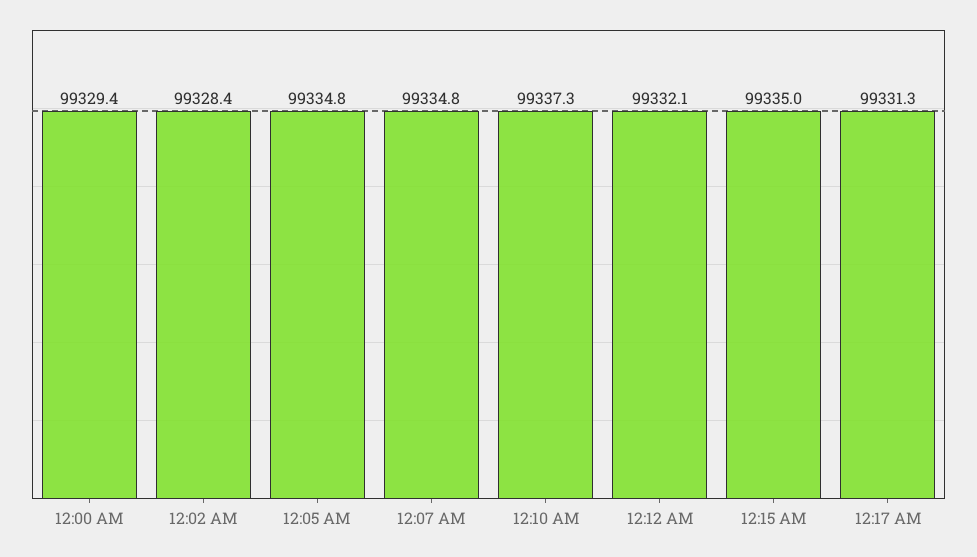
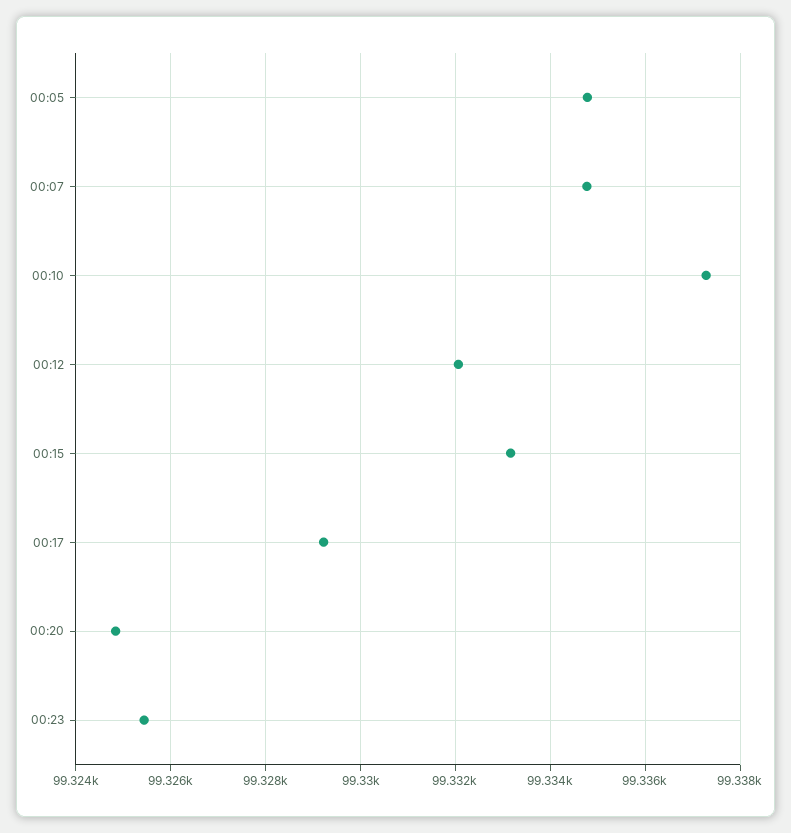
12:00 AM: 99329.4 -> none
12:02 AM: 99328.4 -> none
12:15 AM: 99335 -> 99333.2
12:17 AM: 99331.3 -> 99329.2
00:20: none -> 99324.8
00:23: none -> 99325.4

